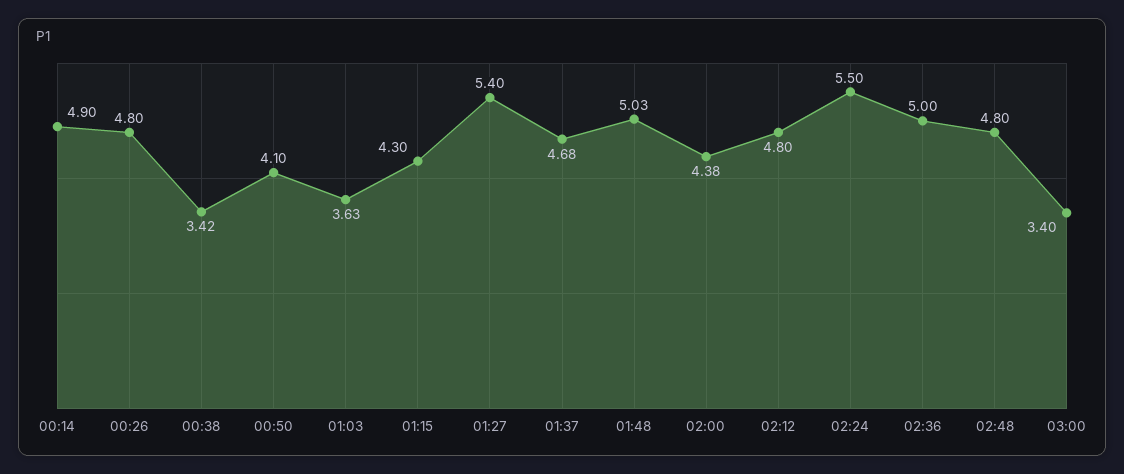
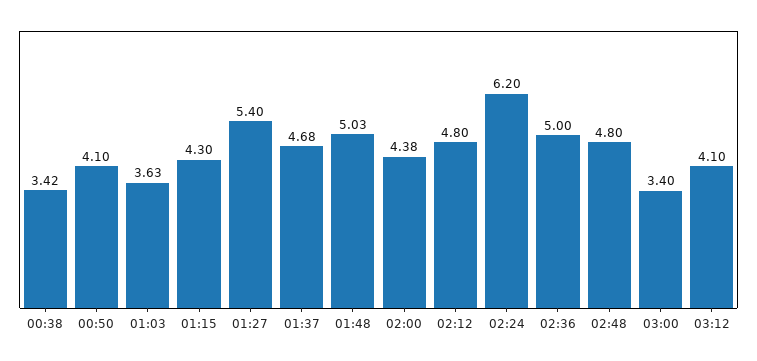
00:14: 4.9 -> none
00:26: 4.8 -> none
02:24: 5.5 -> 6.2
03:12: none -> 4.1

